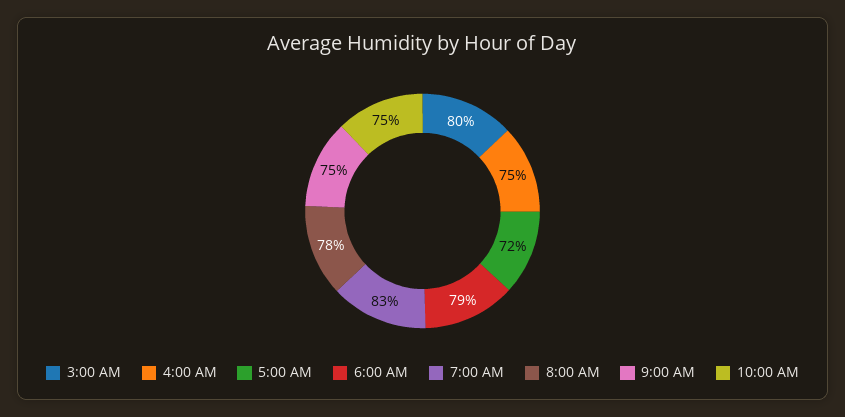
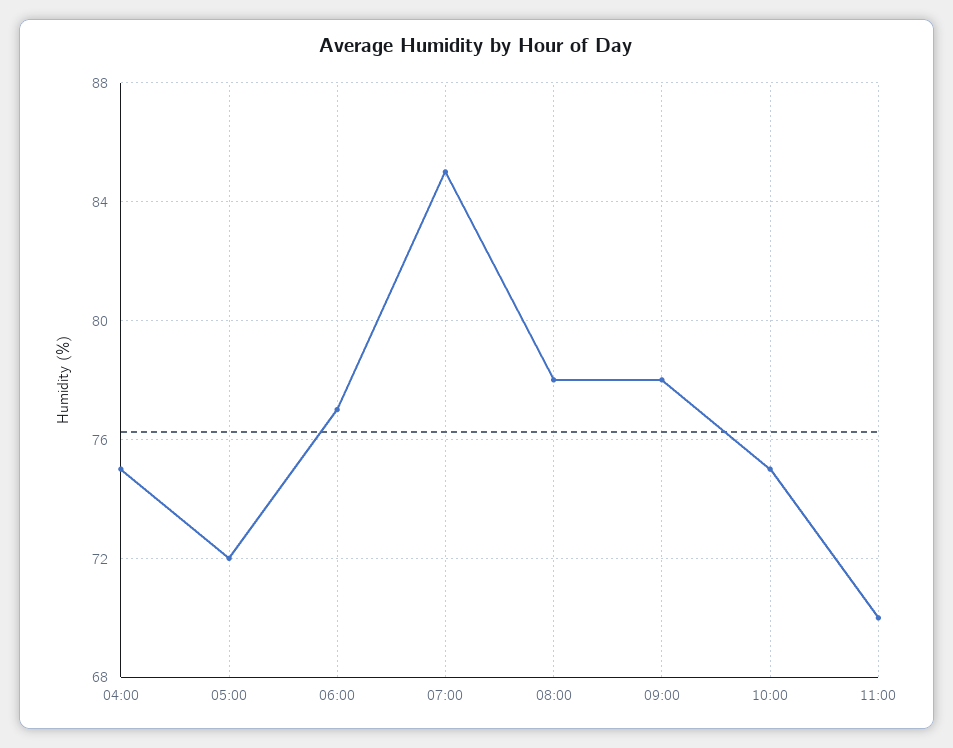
3:00 AM: 80 -> none
6:00 AM: 79 -> 77
7:00 AM: 83 -> 85
9:00 AM: 75 -> 78
11:00: none -> 70

